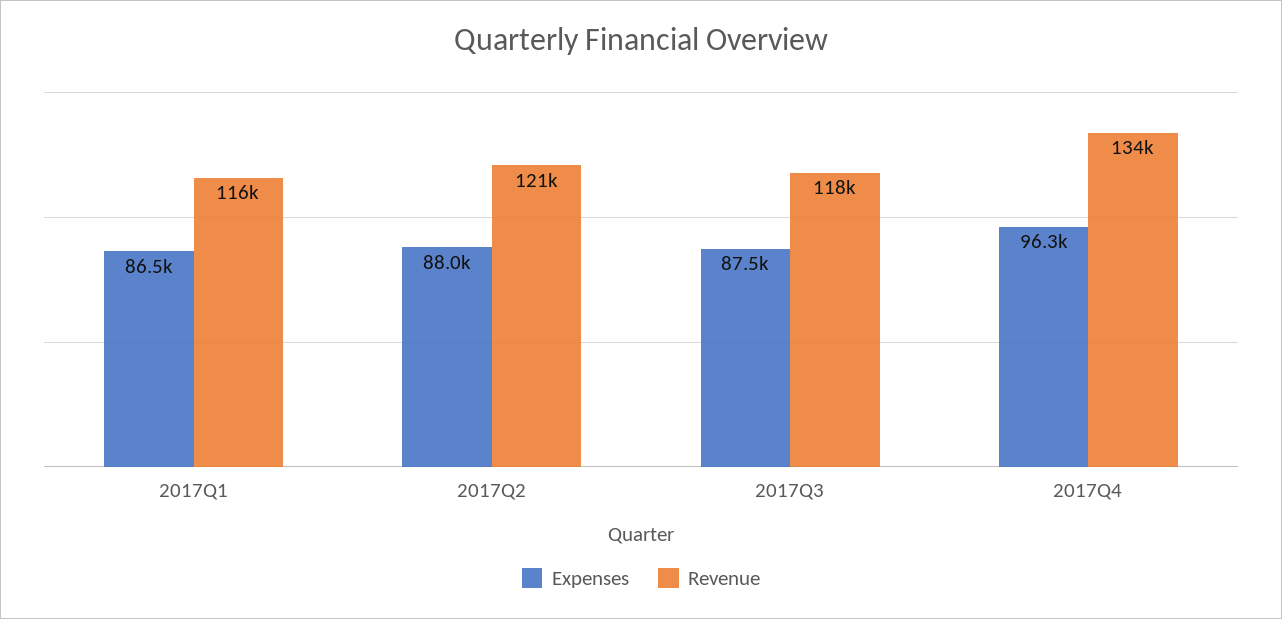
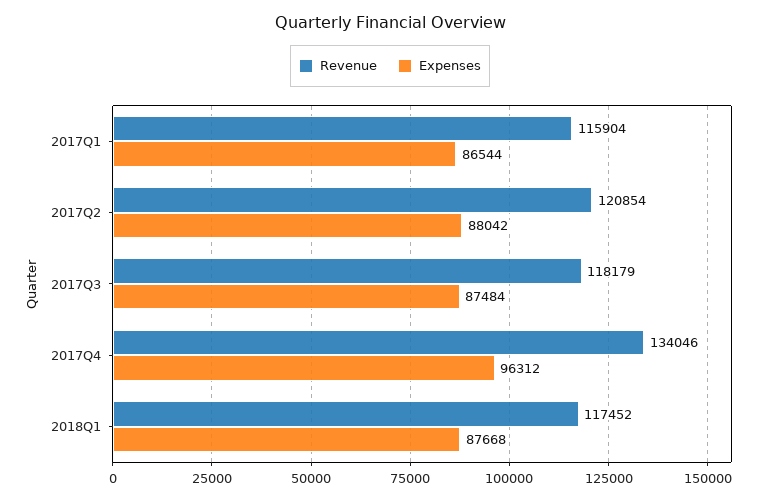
Revenue, 2018Q1: none -> 117452
Expenses, 2018Q1: none -> 87668

